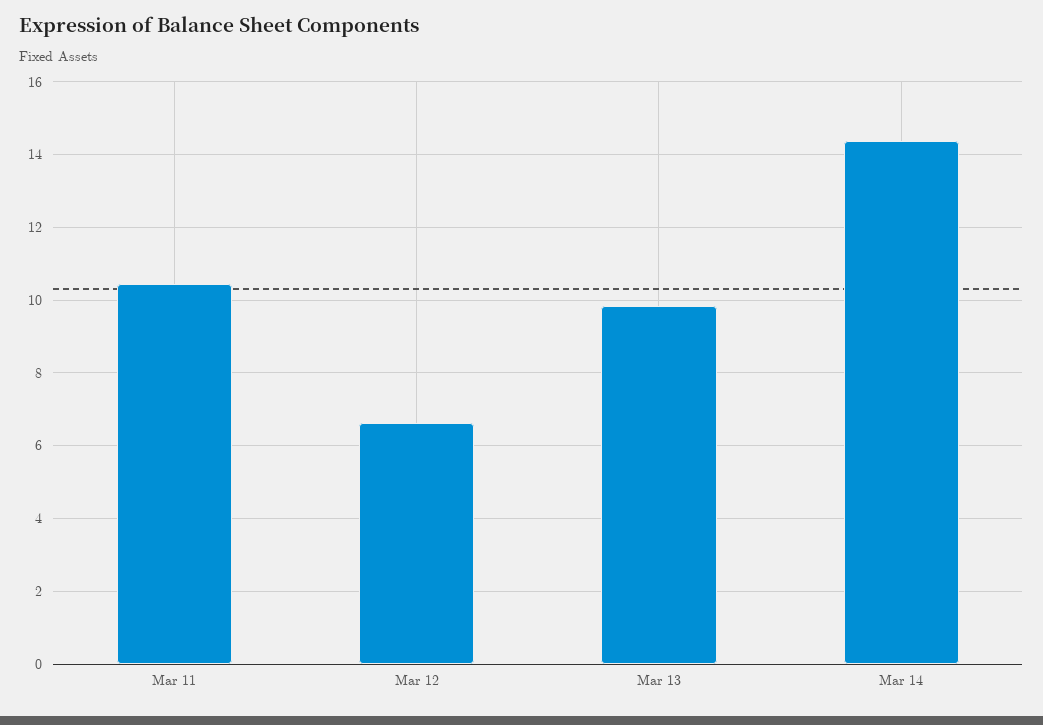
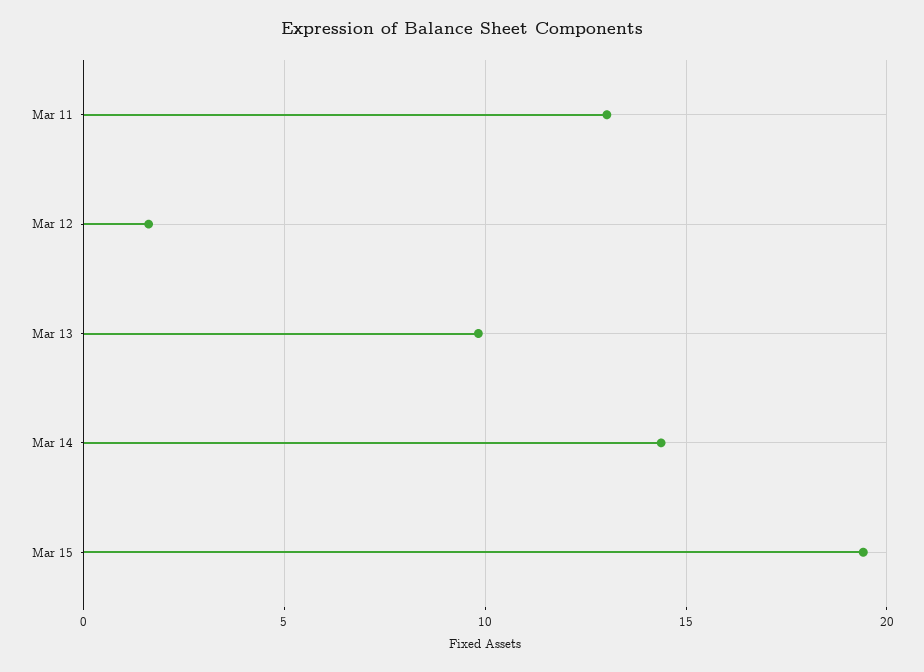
Mar 11: 10.4 -> 13
Mar 12: 6.6 -> 1.5
Mar 15: none -> 19.5

